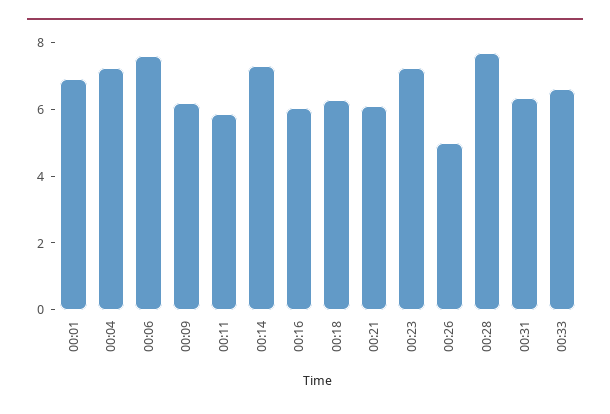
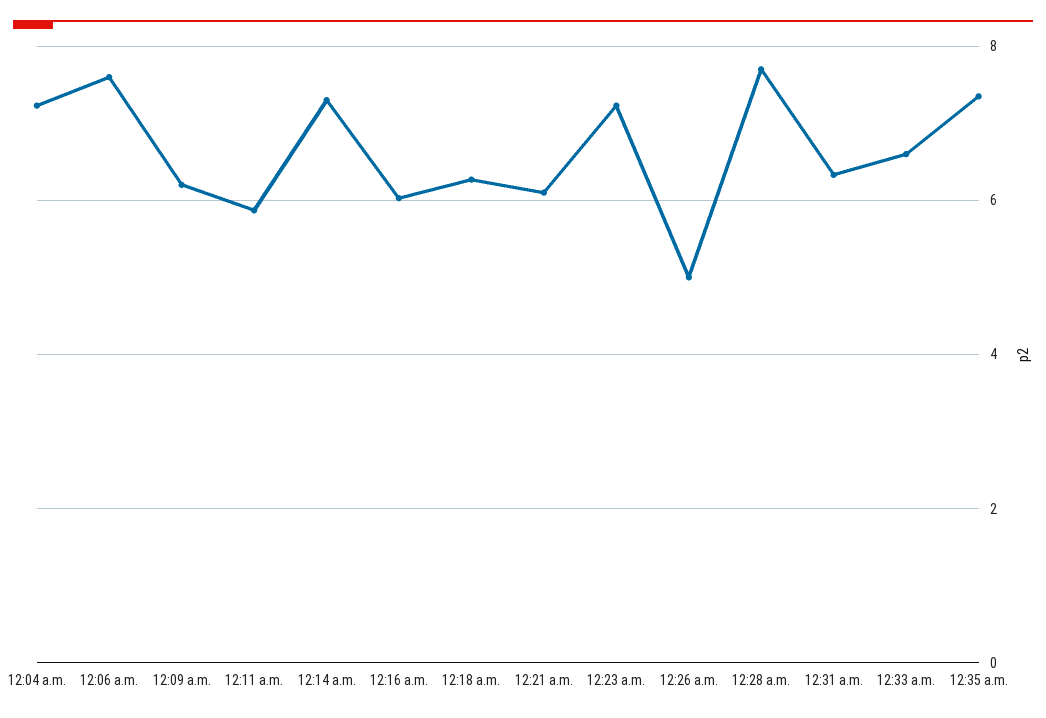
00:01: 7 -> none
12:35 a.m.: none -> 7.4

